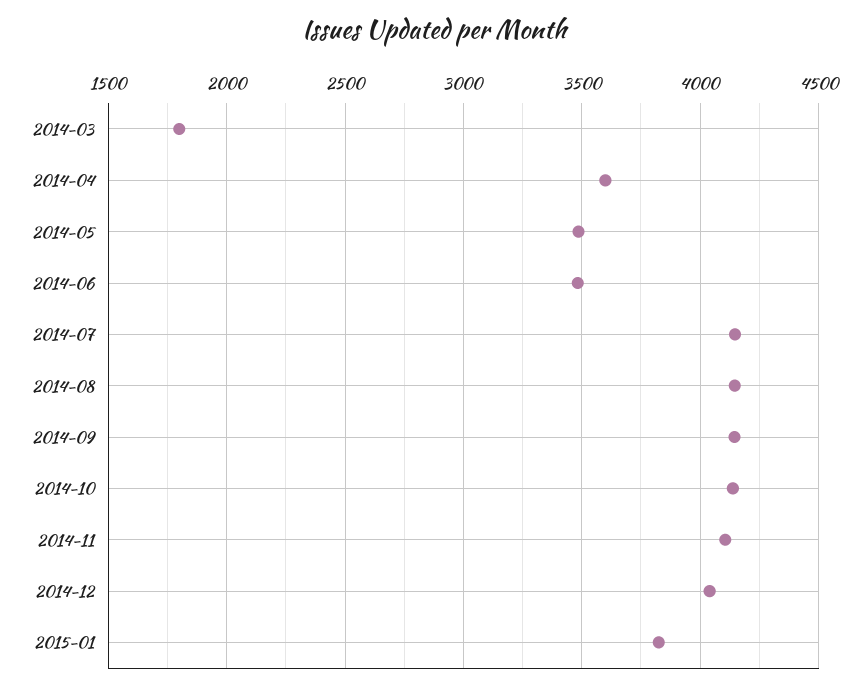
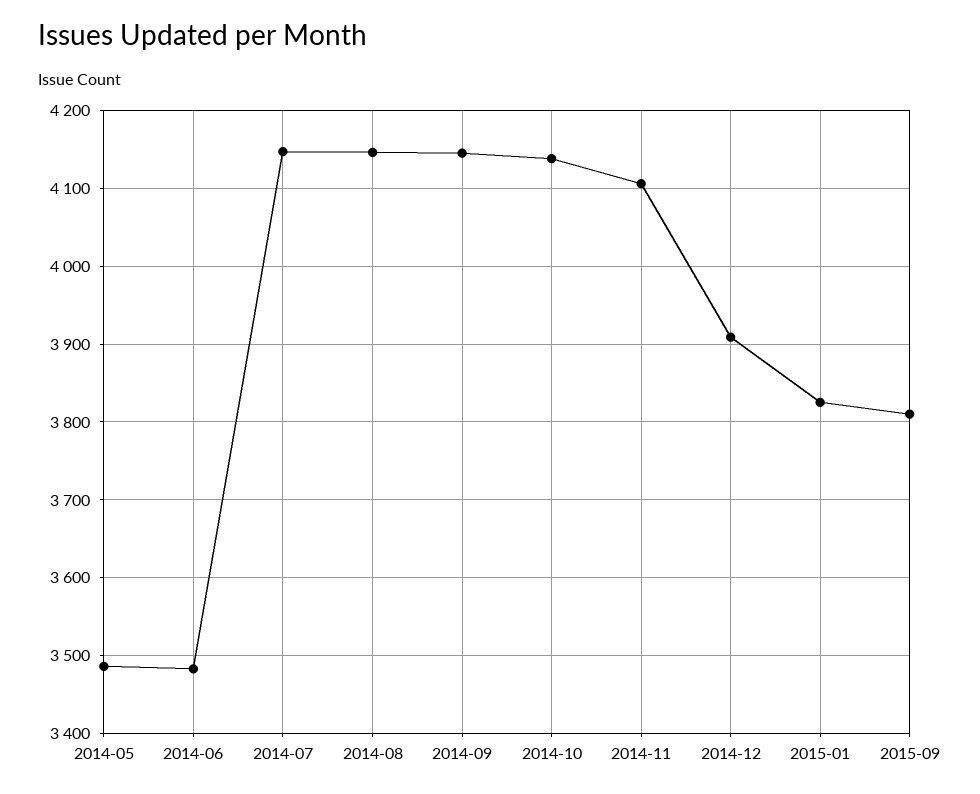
2014-03: 1800 -> none
2014-04: 3600 -> none
2014-12: 4050 -> 3910
2015-09: none -> 3810

